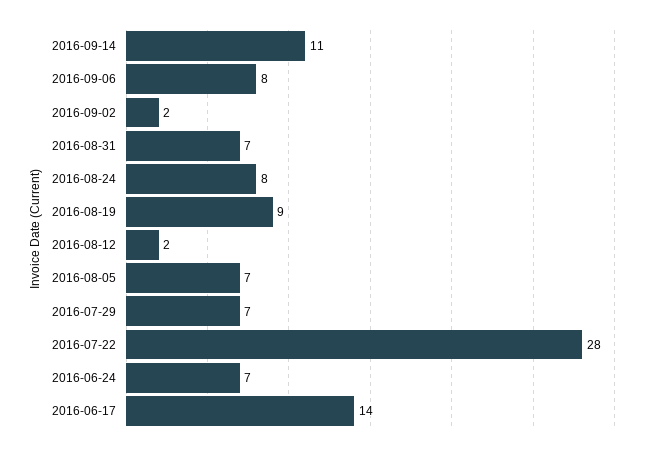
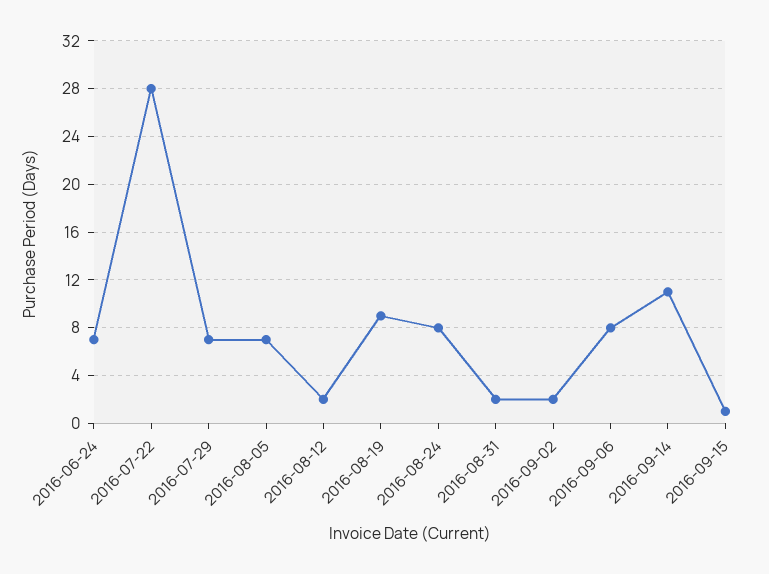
2016-08-31: 7 -> 2
2016-06-17: 14 -> none
2016-09-15: none -> 1

